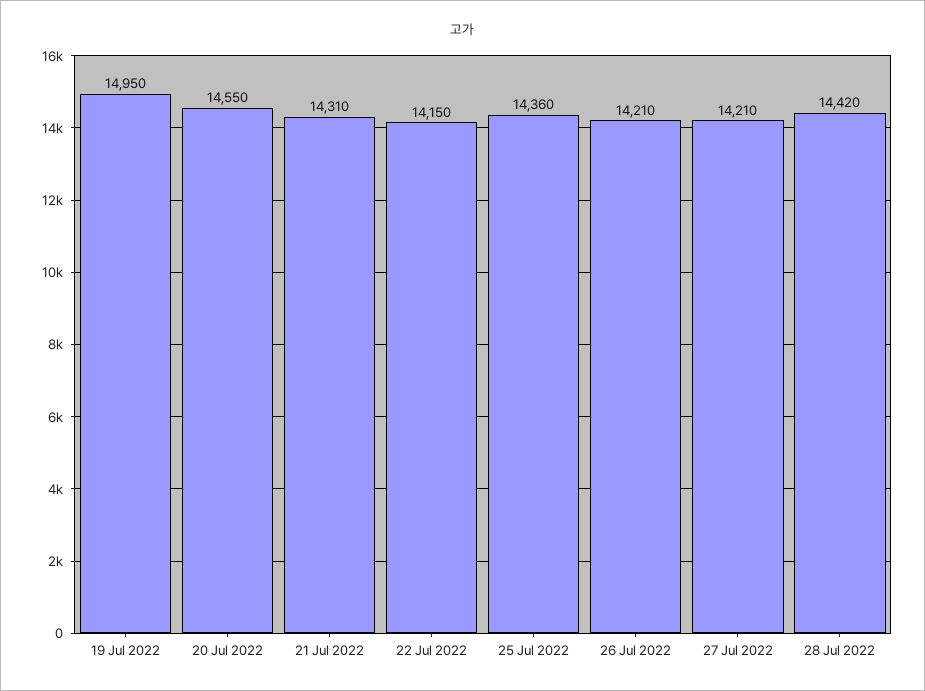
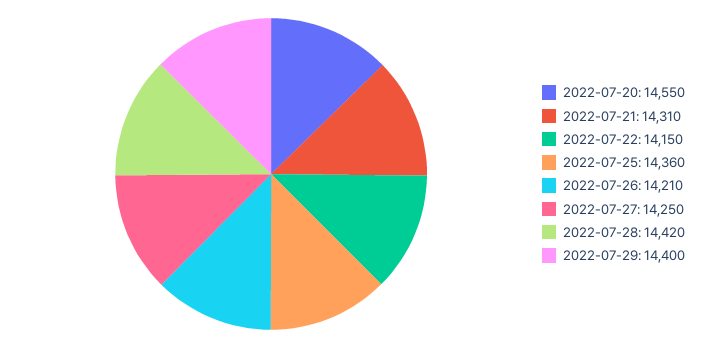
19 Jul 2022: 14950 -> none
27 Jul 2022: 14210 -> 14250
2022-07-29: none -> 14400

